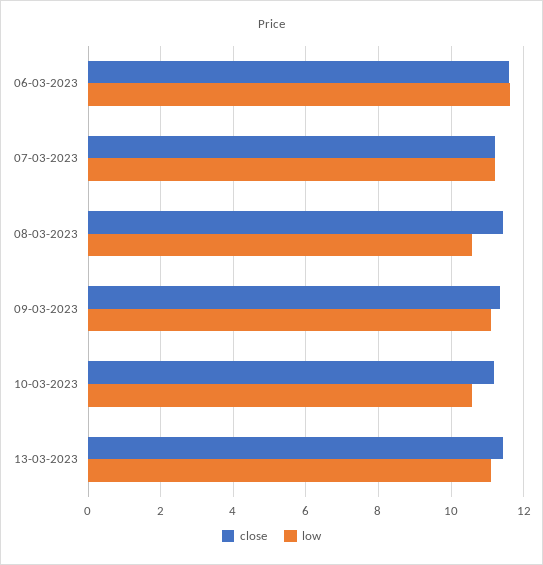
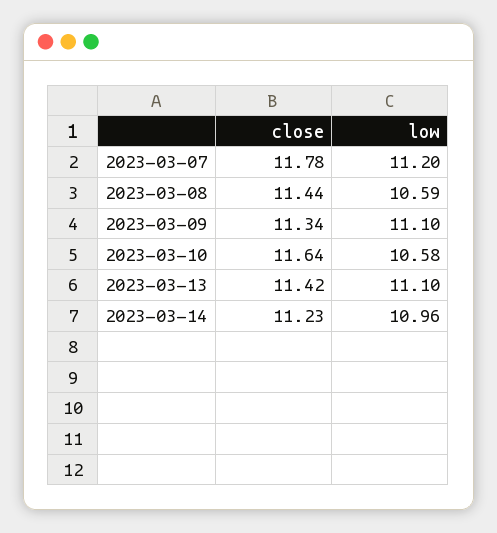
close, 06-03-2023: 11.6 -> none
low, 06-03-2023: 11.6 -> none
close, 07-03-2023: 11.2 -> 11.78
close, 10-03-2023: 11.2 -> 11.64
close, 2023-03-14: none -> 11.23
low, 2023-03-14: none -> 10.96

